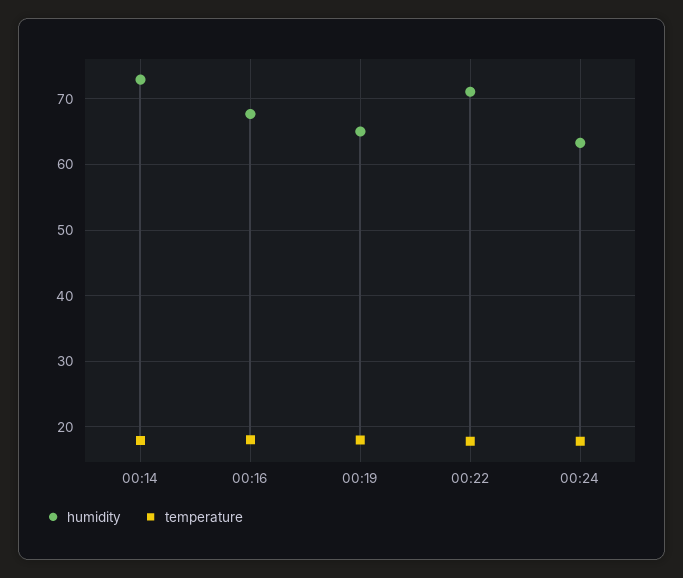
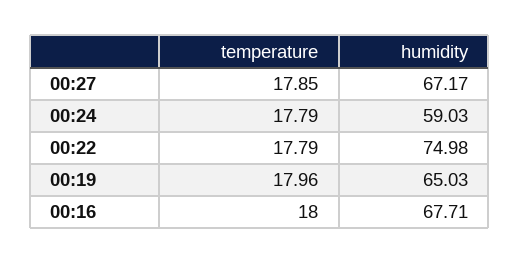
humidity, 00:14: 73 -> none
temperature, 00:14: 18 -> none
humidity, 00:22: 71 -> 74.98
humidity, 00:24: 63 -> 59.03
temperature, 00:27: none -> 17.85
humidity, 00:27: none -> 67.17

